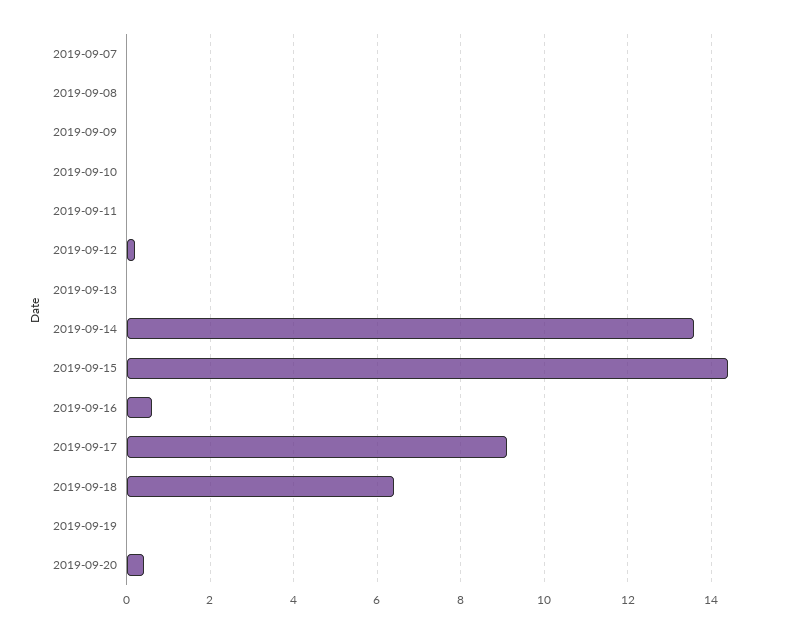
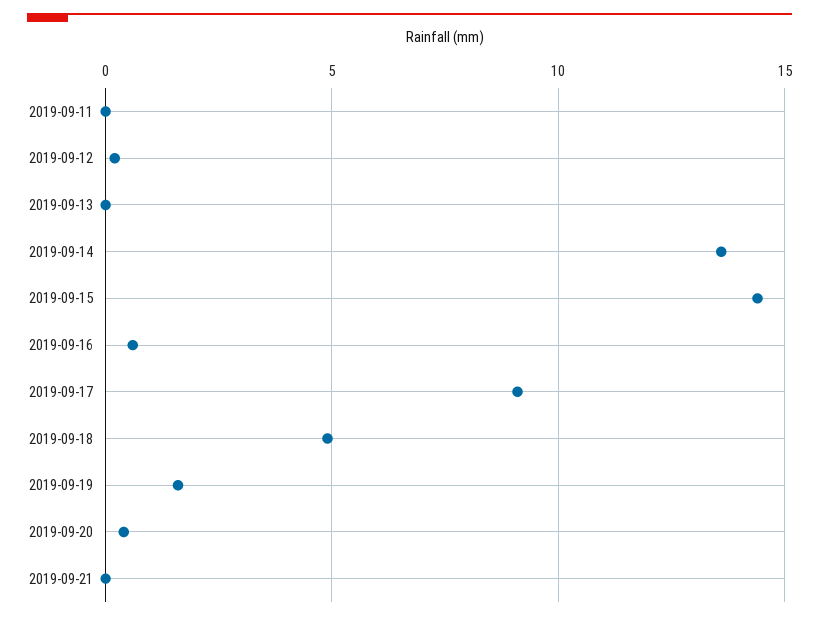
2019-09-07: 0 -> none
2019-09-08: 0 -> none
2019-09-09: 0 -> none
2019-09-10: 0 -> none
2019-09-18: 6.5 -> 5
2019-09-19: 0 -> 1.5
2019-09-21: none -> 0

